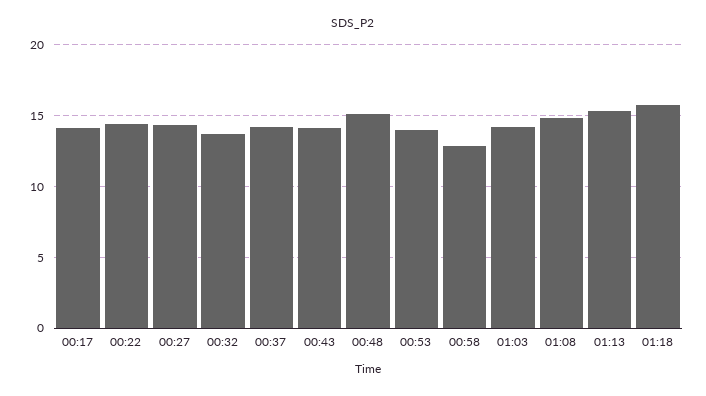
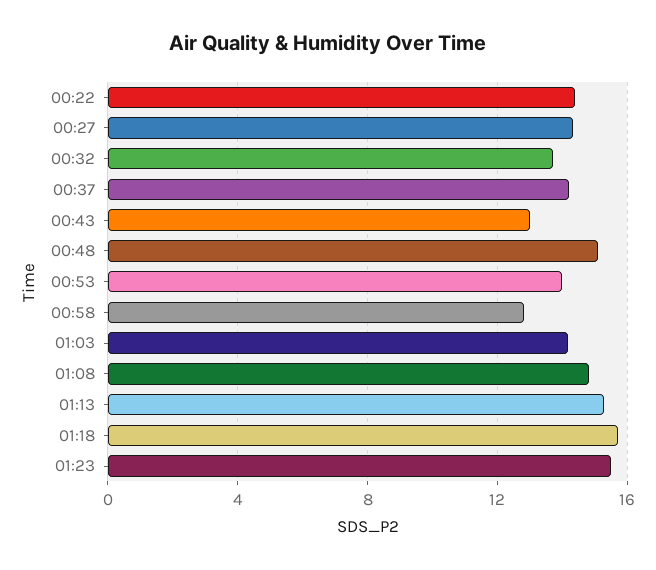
00:17: 14 -> none
00:43: 14 -> 13
01:23: none -> 15.5

